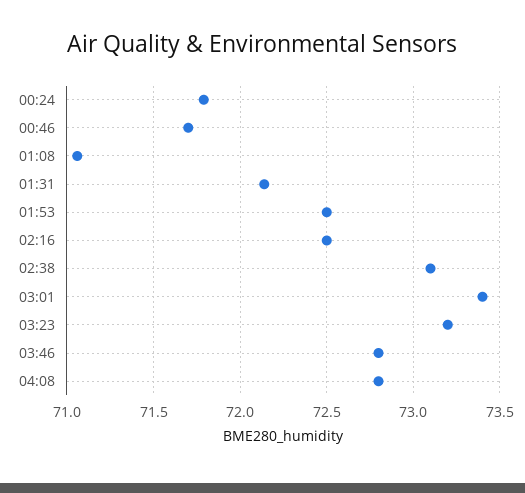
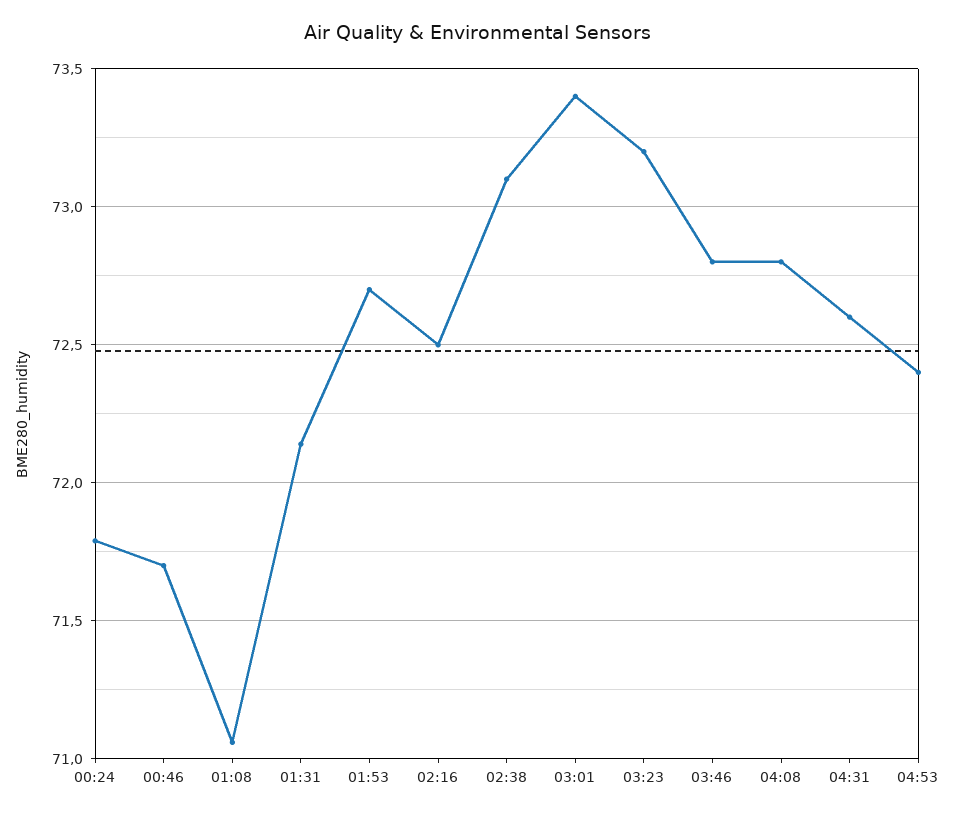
01:53: 72.5 -> 72.7
04:31: none -> 72.6
04:53: none -> 72.4

